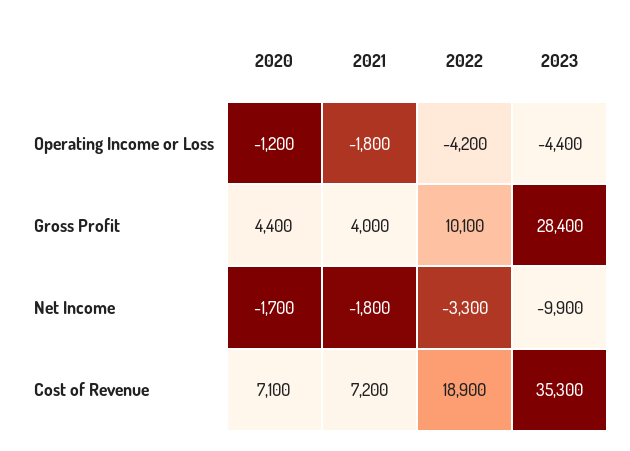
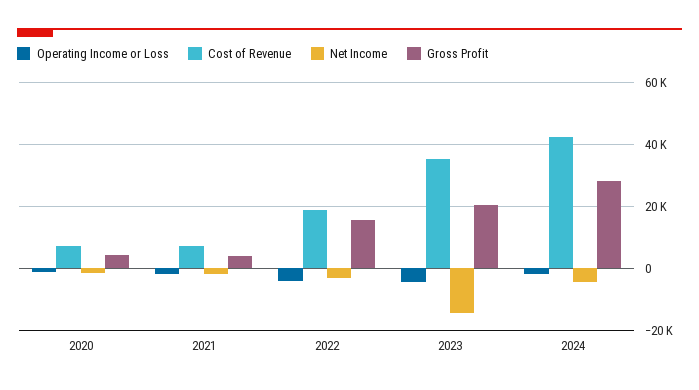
Gross Profit, 2022: 10100 -> 16000
Gross Profit, 2023: 28400 -> 20000
Net Income, 2023: -9900 -> -14000
Operating Income or Loss, 2024: none -> -2000
Cost of Revenue, 2024: none -> 42000
Net Income, 2024: none -> -4000
Gross Profit, 2024: none -> 28000

